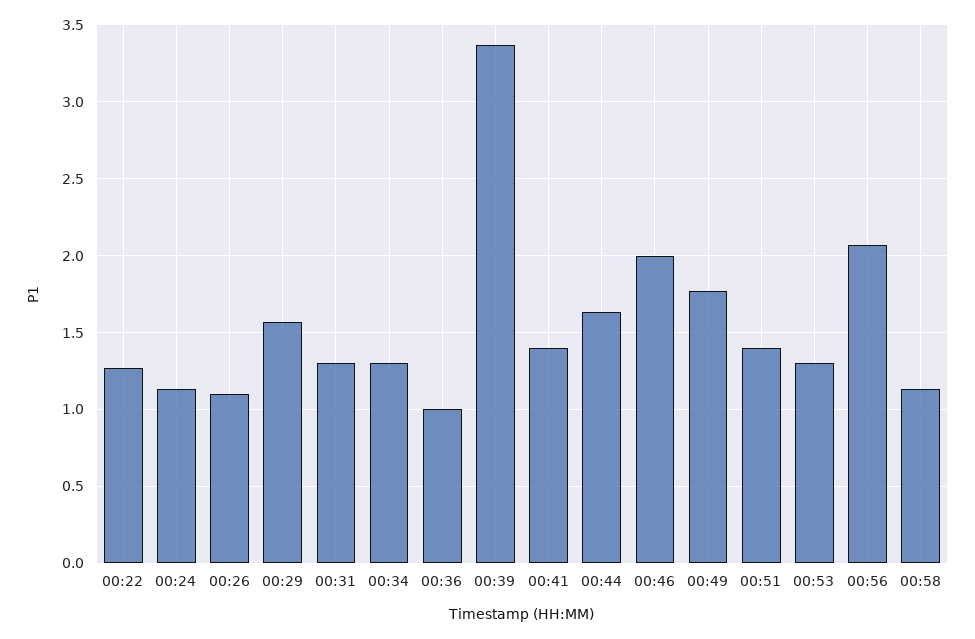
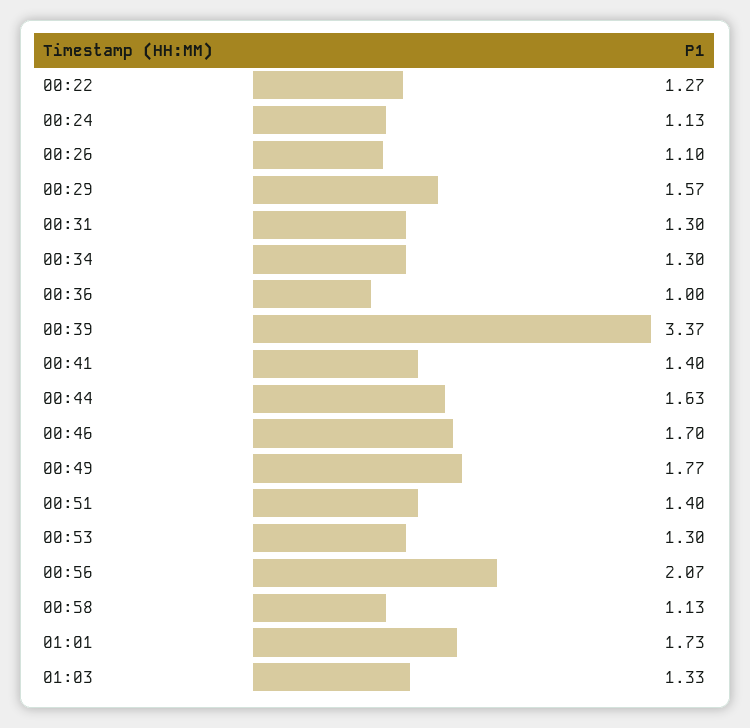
00:46: 2 -> 1.7
01:01: none -> 1.73
01:03: none -> 1.33

